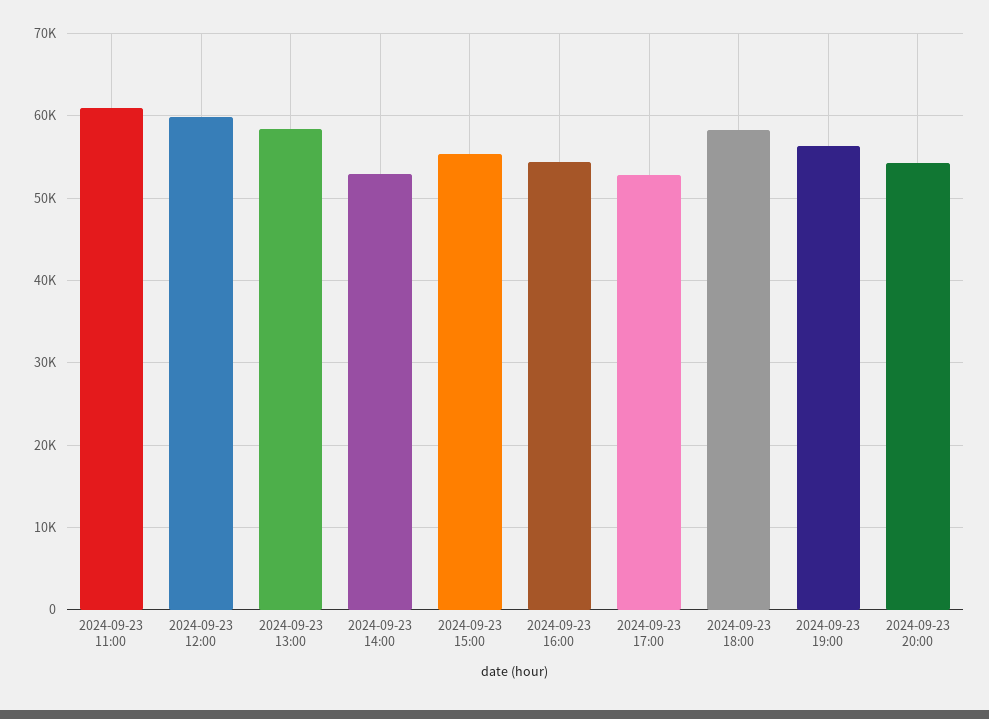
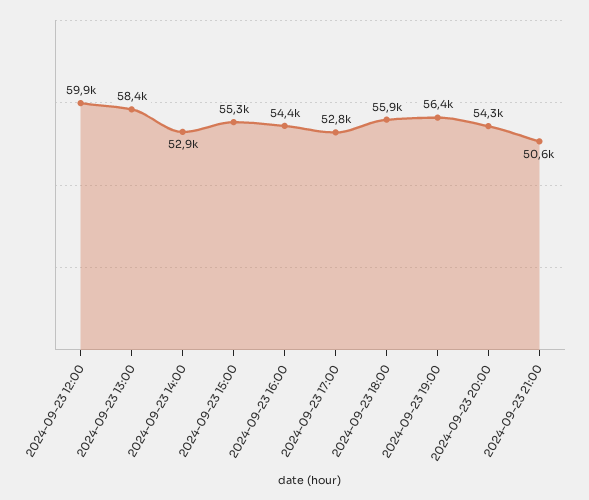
2024-09-23 11:00: 61000 -> none
2024-09-23 18:00: 58000 -> 55900
2024-09-23 21:00: none -> 50600

